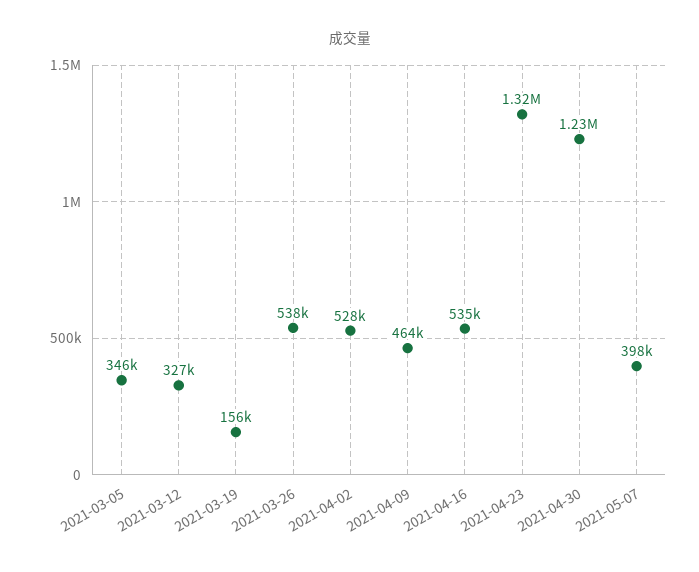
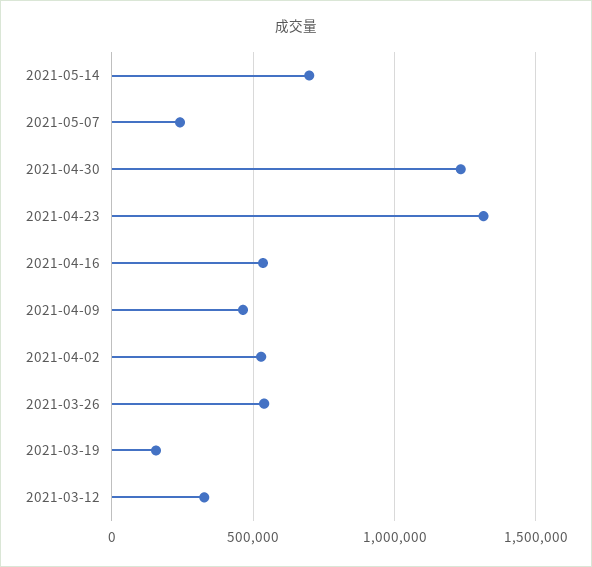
2021-03-05: 346000 -> none
2021-05-07: 398000 -> 250000
2021-05-14: none -> 700000

